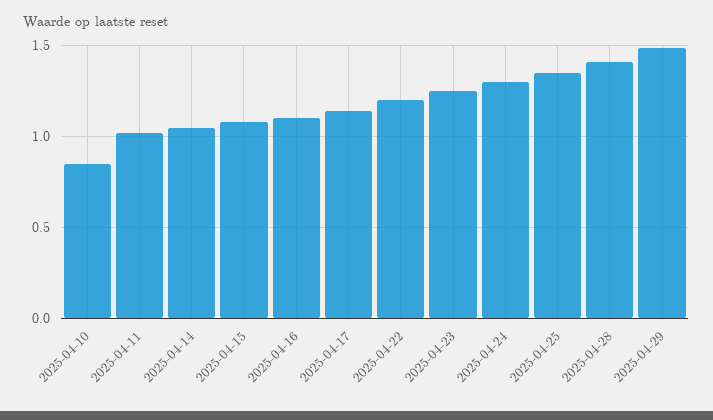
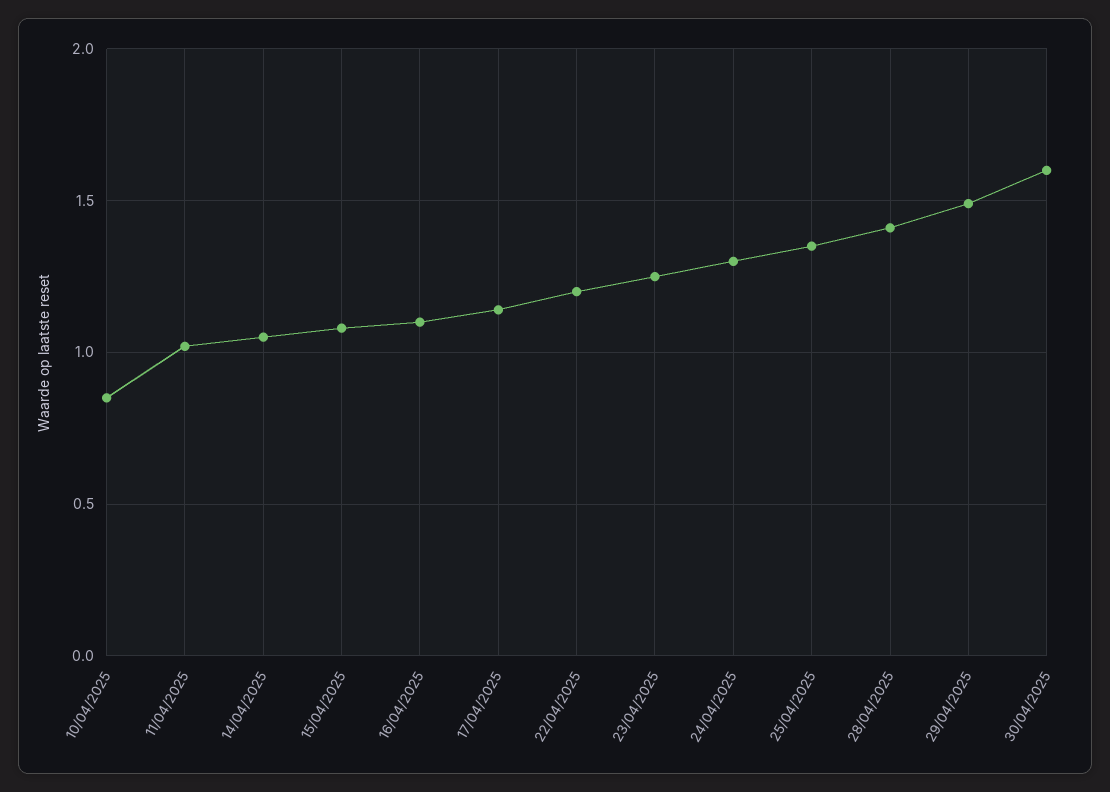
30/04/2025: none -> 1.6

